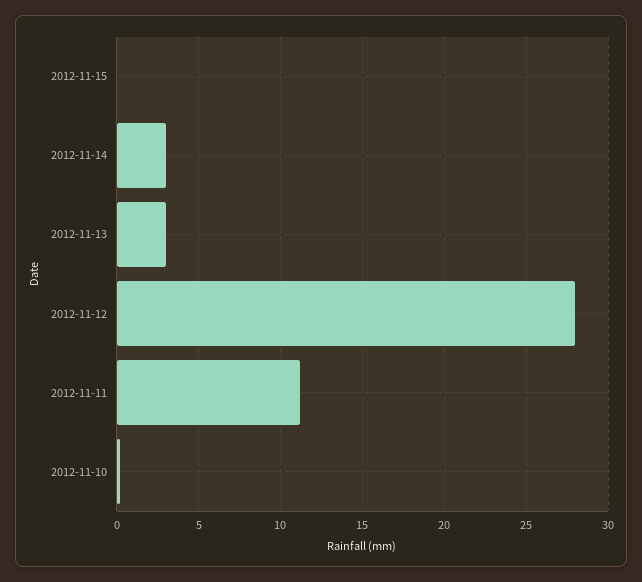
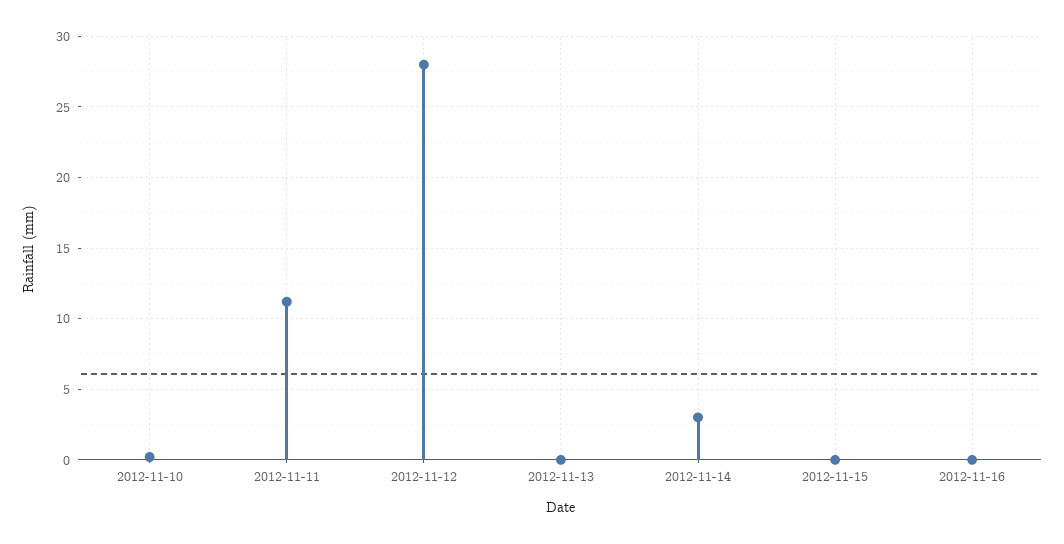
2012-11-13: 3 -> 0
2012-11-16: none -> 0

